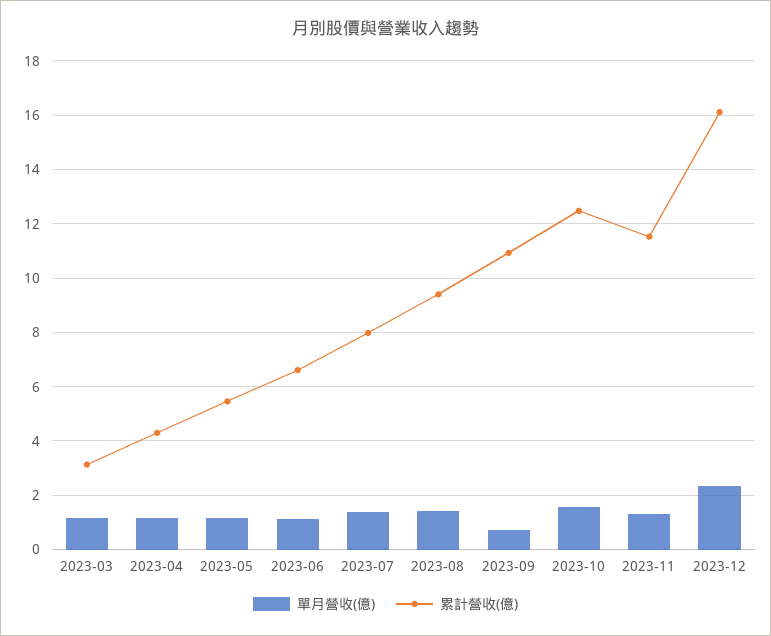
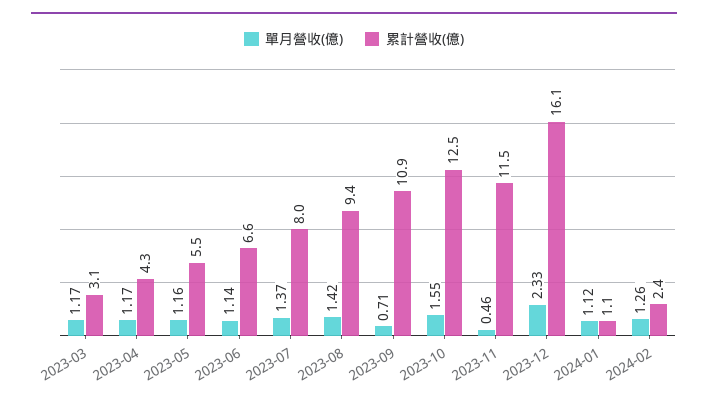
單月營收(億), 2023-11: 1.25 -> 0.46
單月營收(億), 2024-01: none -> 1.12
累計營收(億), 2024-01: none -> 1.1
單月營收(億), 2024-02: none -> 1.26
累計營收(億), 2024-02: none -> 2.4

